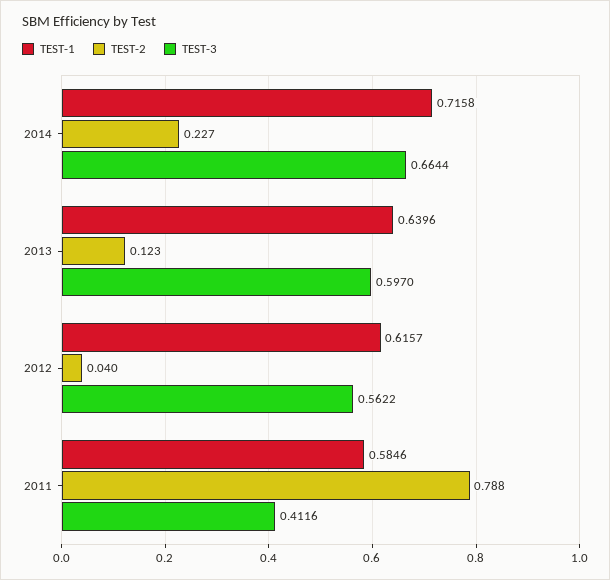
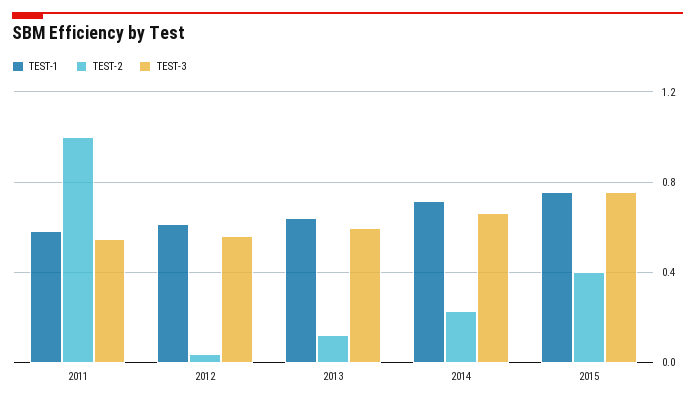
TEST-2, 2011: 0.788 -> 1
TEST-3, 2011: 0.4116 -> 0.55
TEST-1, 2015: none -> 0.75
TEST-2, 2015: none -> 0.4
TEST-3, 2015: none -> 0.75

